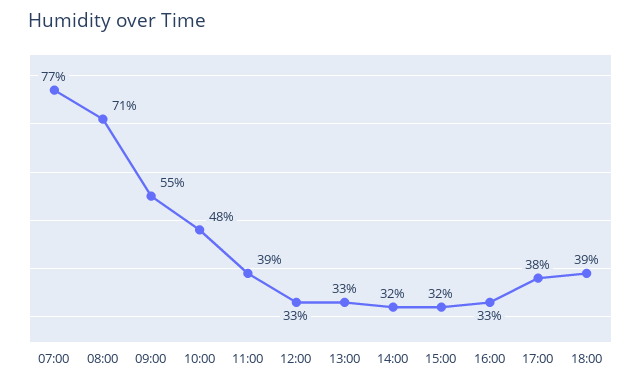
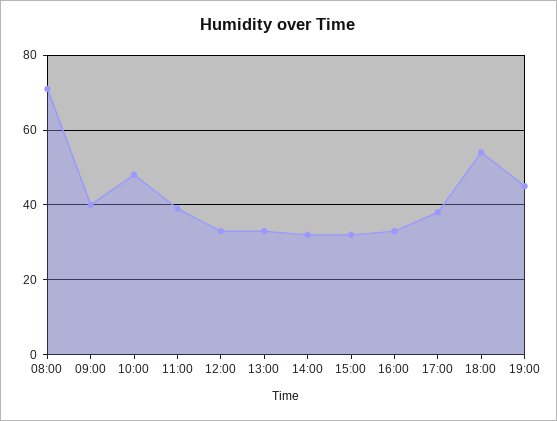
07:00: 77 -> none
09:00: 55 -> 40
18:00: 39 -> 55
19:00: none -> 45

